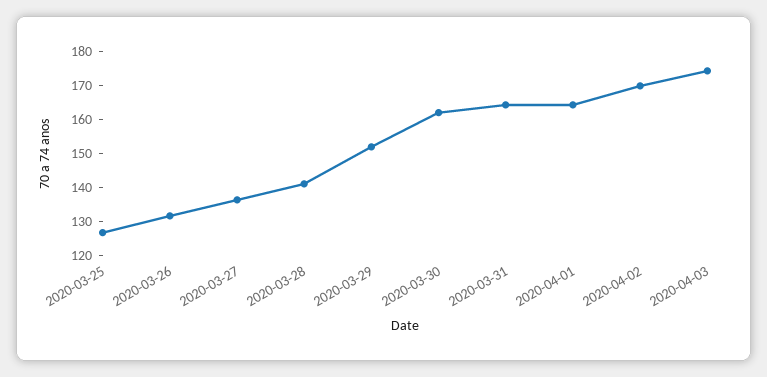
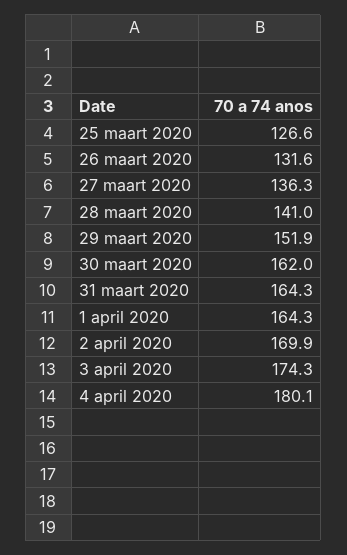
4 april 2020: none -> 180.1

